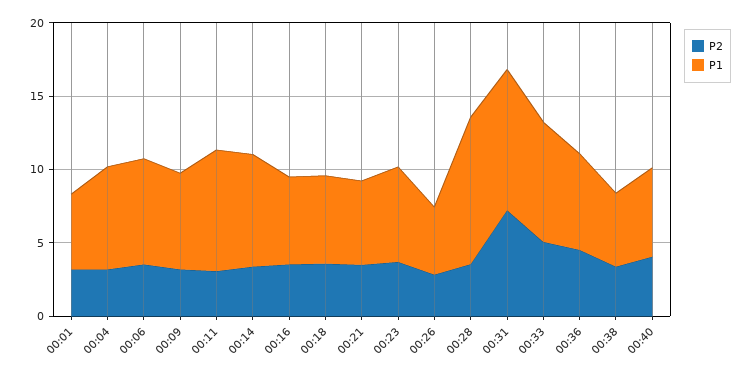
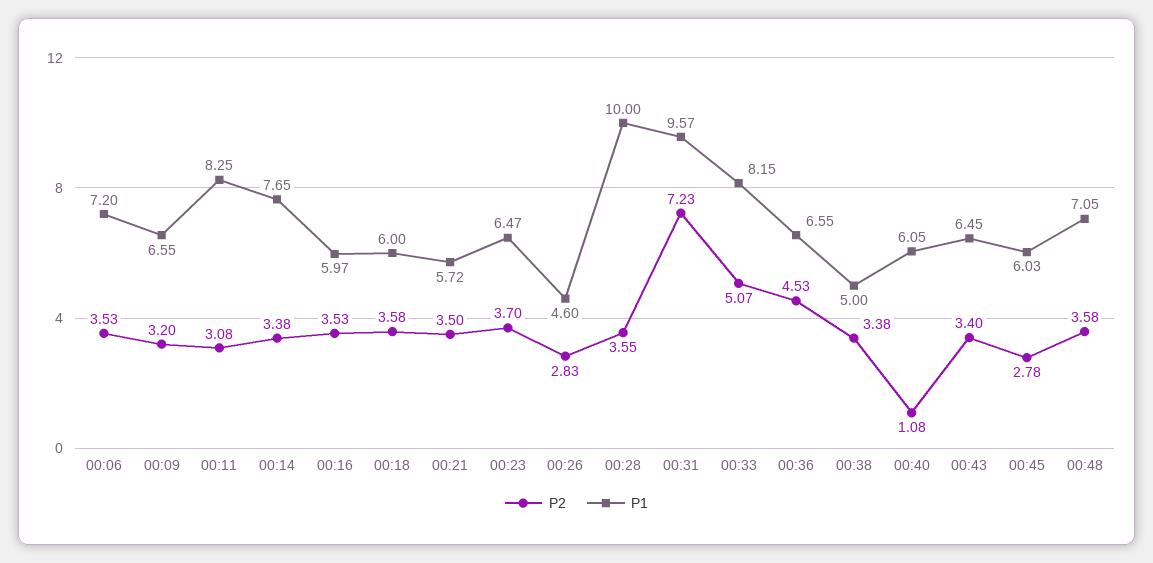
P2, 00:01: 3 -> none
P1, 00:01: 5 -> none
P2, 00:04: 3 -> none
P1, 00:04: 7 -> none
P2, 00:40: 4 -> 1.08
P2, 00:43: none -> 3.4
P1, 00:43: none -> 6.45
P2, 00:45: none -> 2.78
P1, 00:45: none -> 6.03
P2, 00:48: none -> 3.58
P1, 00:48: none -> 7.05

